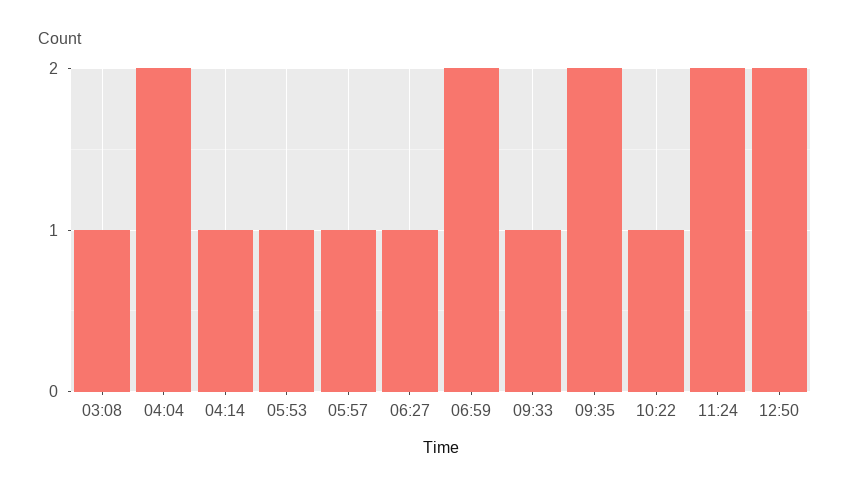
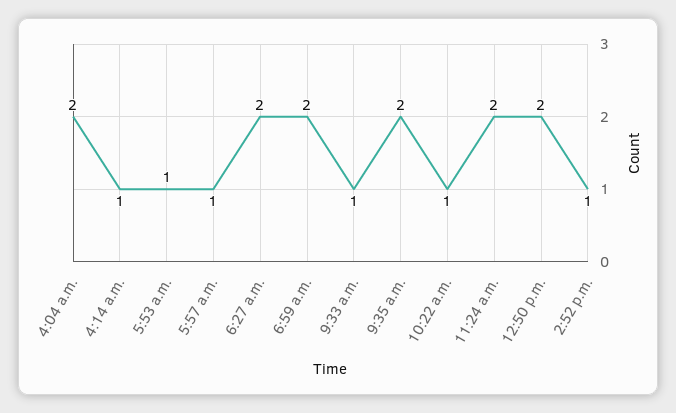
03:08: 1 -> none
06:27: 1 -> 2
2:52 p.m.: none -> 1

